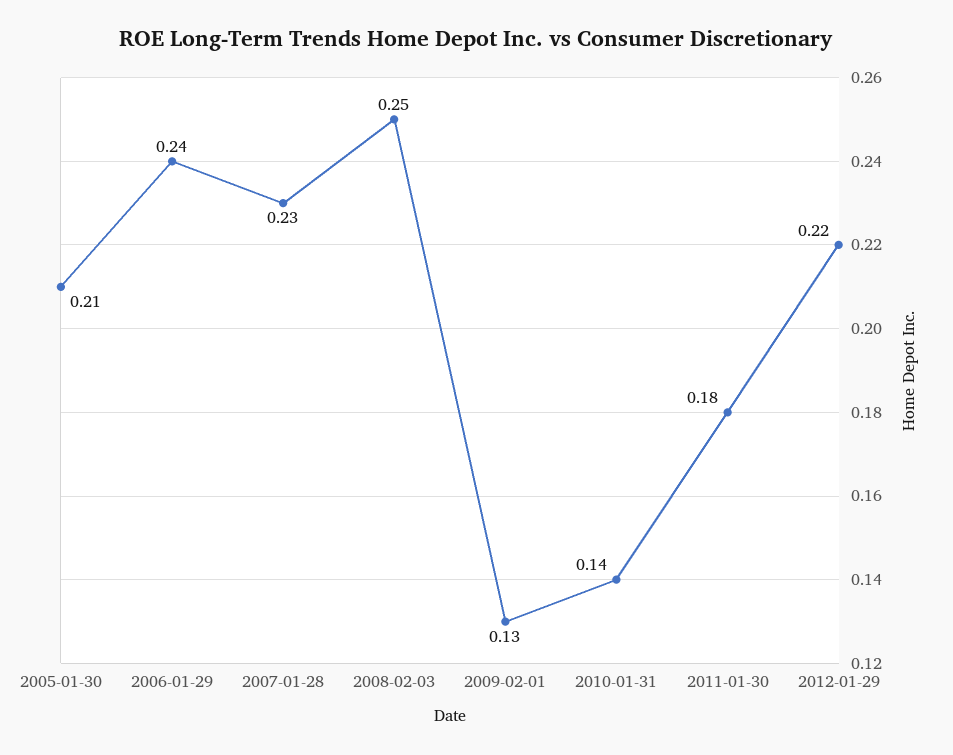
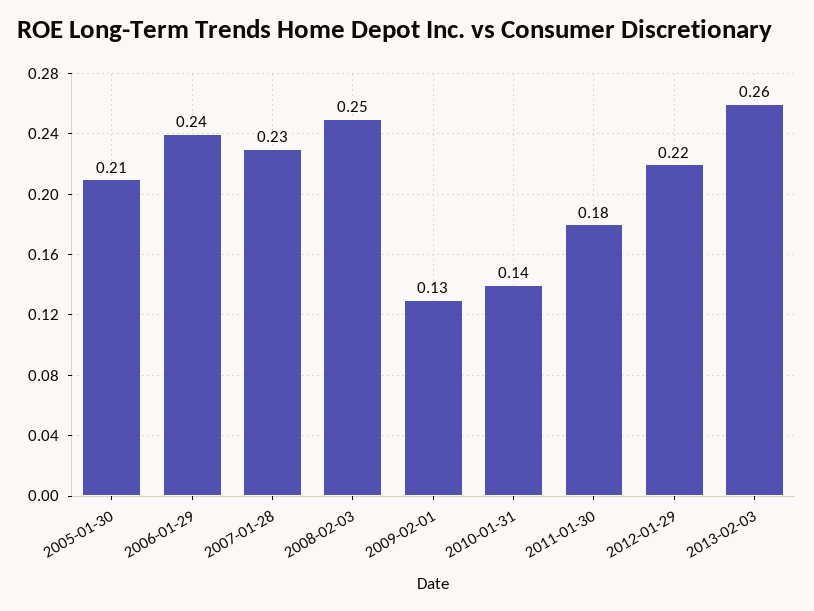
2013-02-03: none -> 0.26

